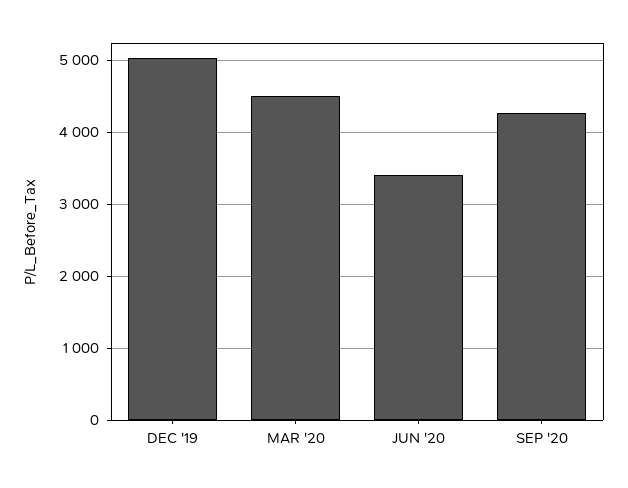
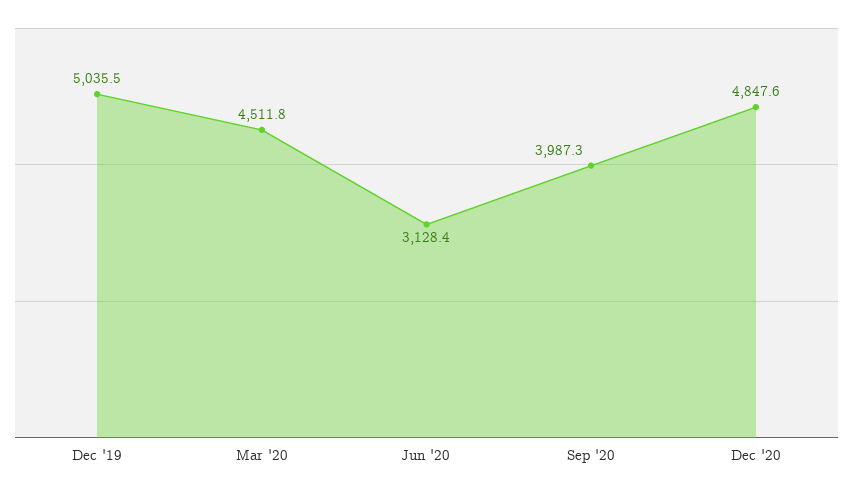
JUN '20: 3400 -> 3128.4
SEP '20: 4300 -> 3987.3
Dec '20: none -> 4847.6

